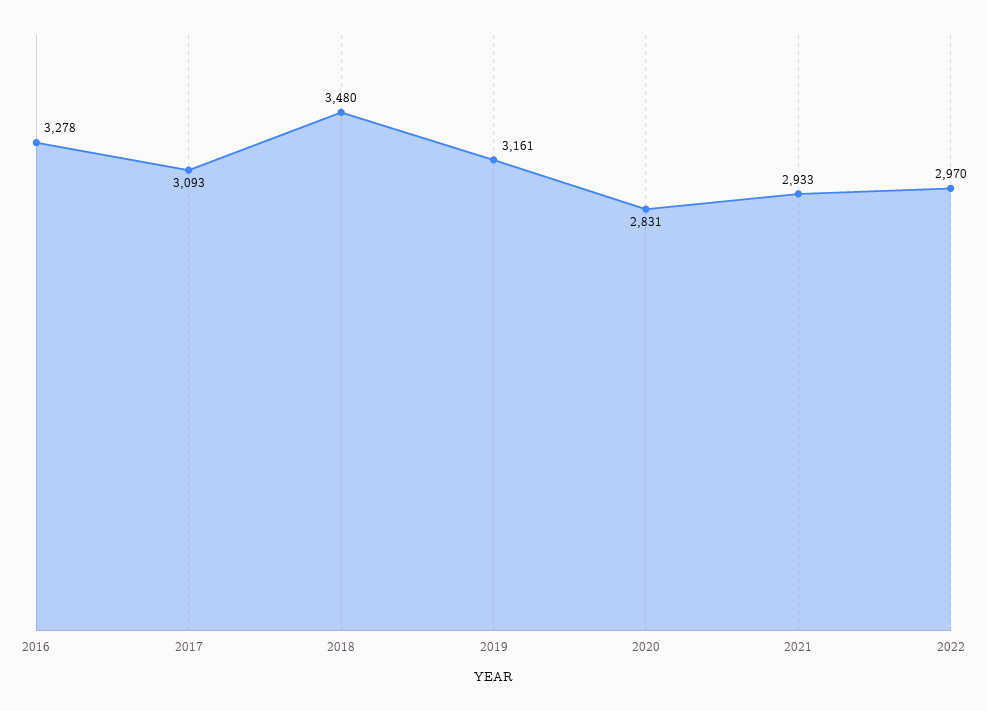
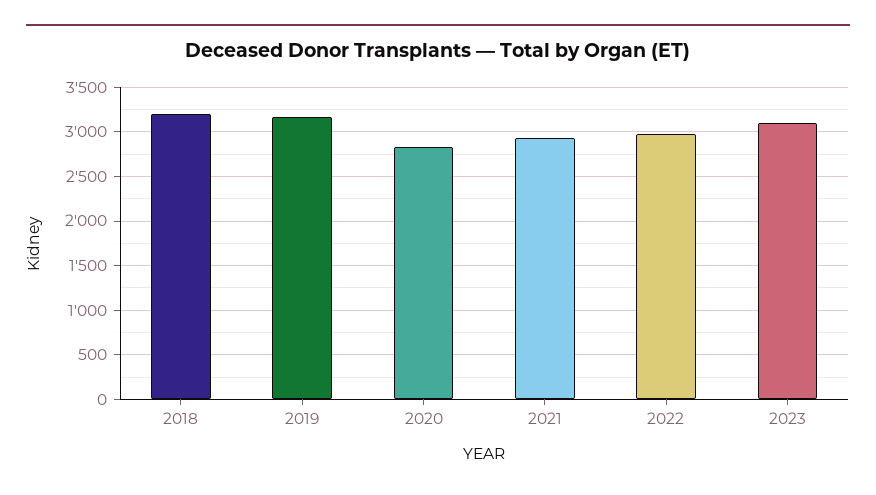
2016: 3278 -> none
2017: 3093 -> none
2018: 3480 -> 3200
2023: none -> 3100

